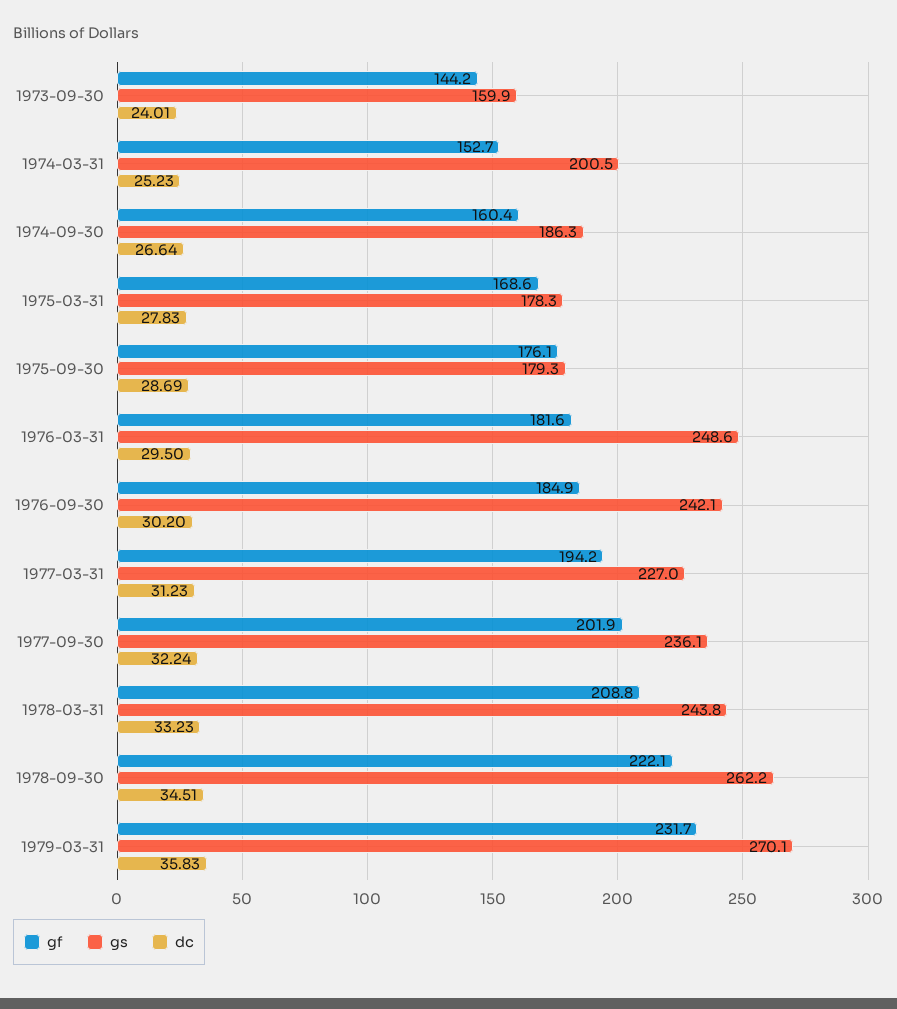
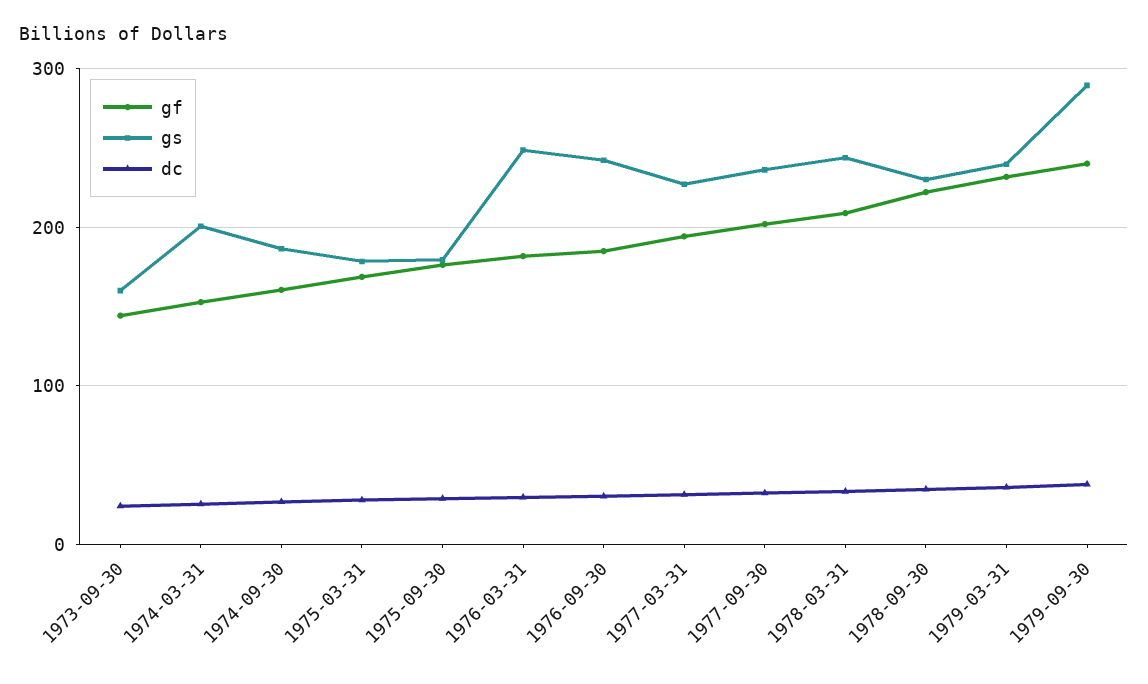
gs, 1978-09-30: 262.2 -> 230
gs, 1979-03-31: 270.1 -> 240
gf, 1979-09-30: none -> 240
gs, 1979-09-30: none -> 290
dc, 1979-09-30: none -> 40

